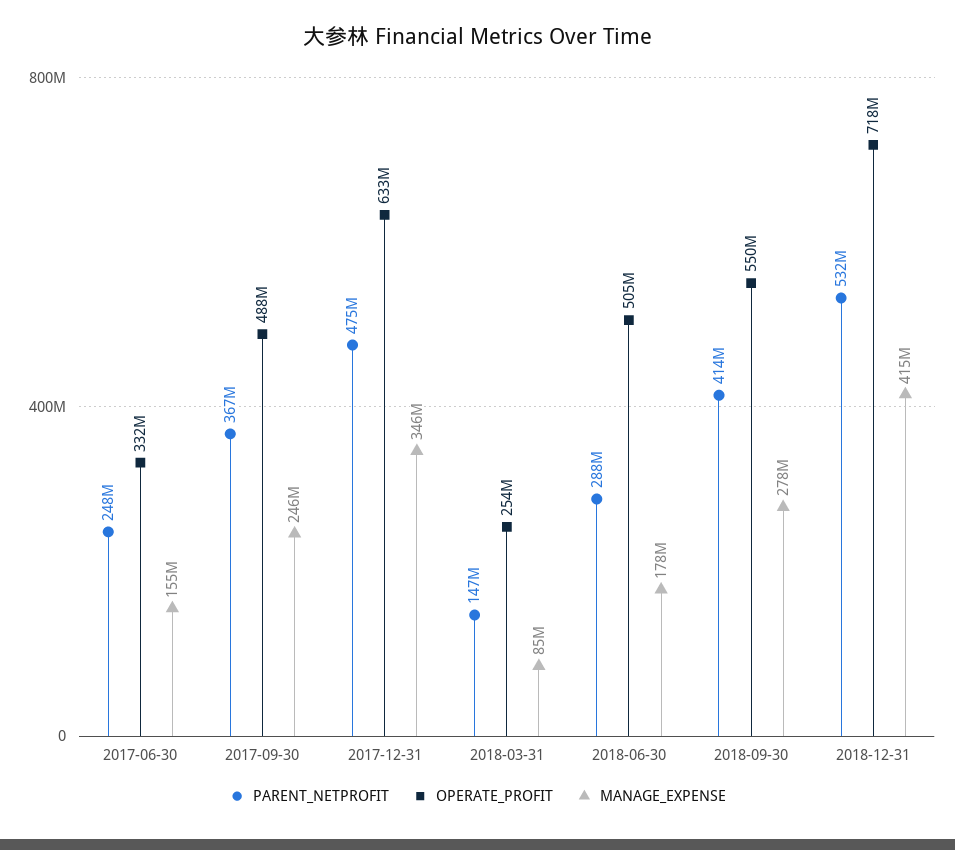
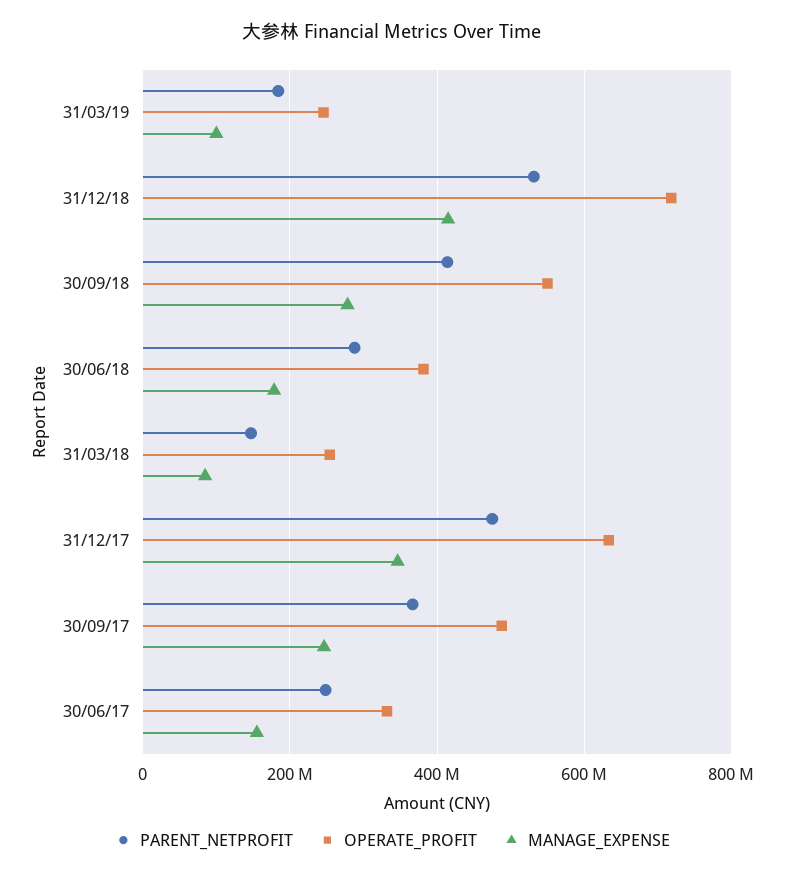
OPERATE_PROFIT, 2018-06-30: 505000000 -> 380000000
PARENT_NETPROFIT, 31/03/19: none -> 180000000
OPERATE_PROFIT, 31/03/19: none -> 240000000
MANAGE_EXPENSE, 31/03/19: none -> 100000000

